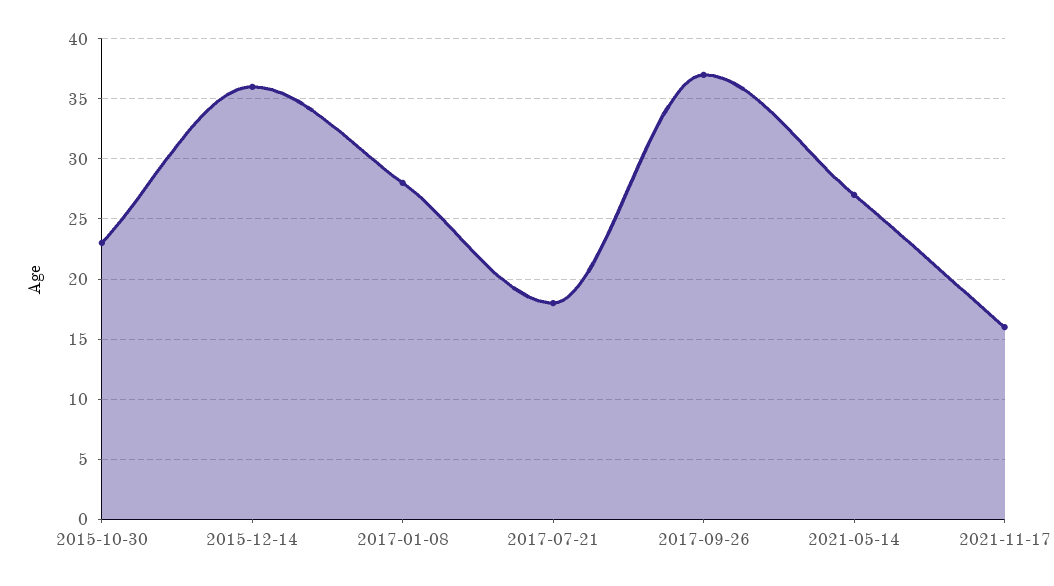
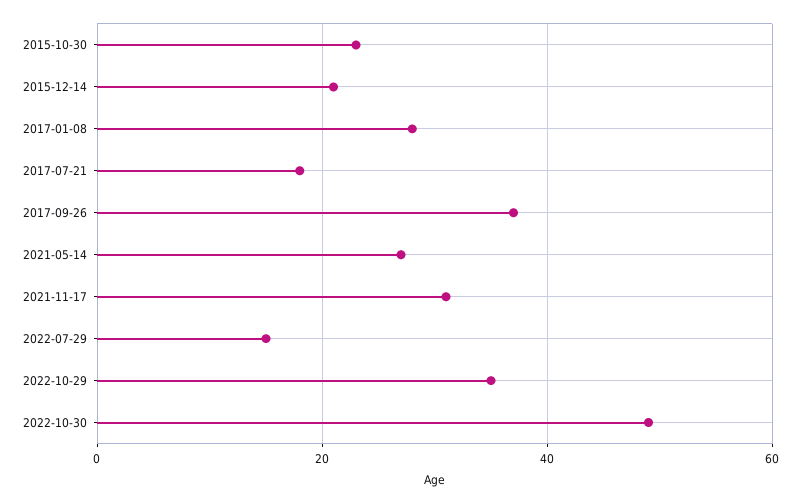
2015-12-14: 36 -> 20
2021-11-17: 16 -> 30
2022-07-29: none -> 15
2022-10-29: none -> 35
2022-10-30: none -> 50

